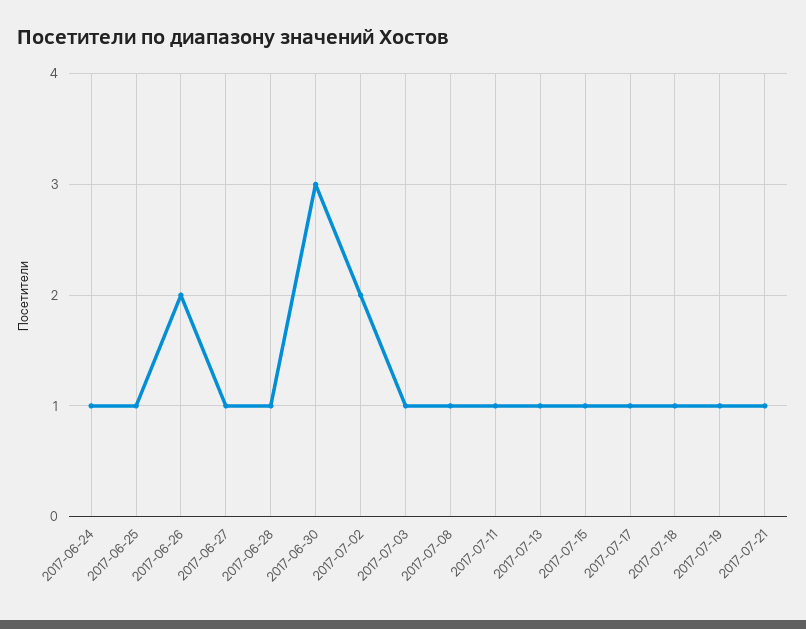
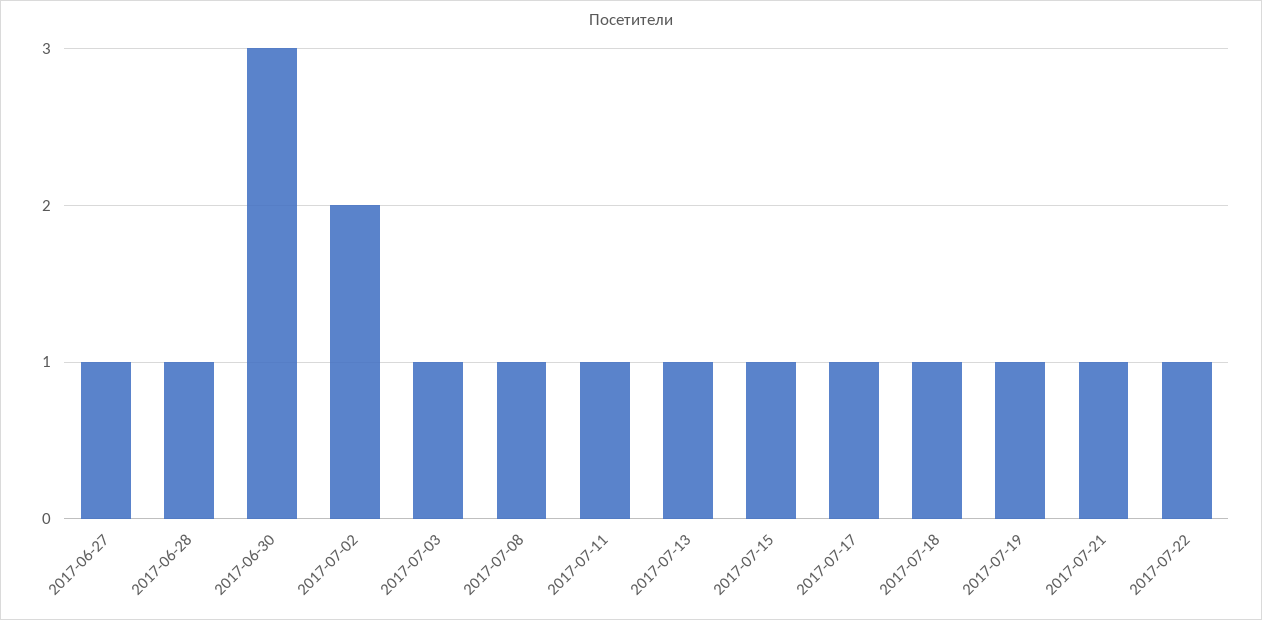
2017-06-24: 1 -> none
2017-06-25: 1 -> none
2017-06-26: 2 -> none
2017-07-22: none -> 1

